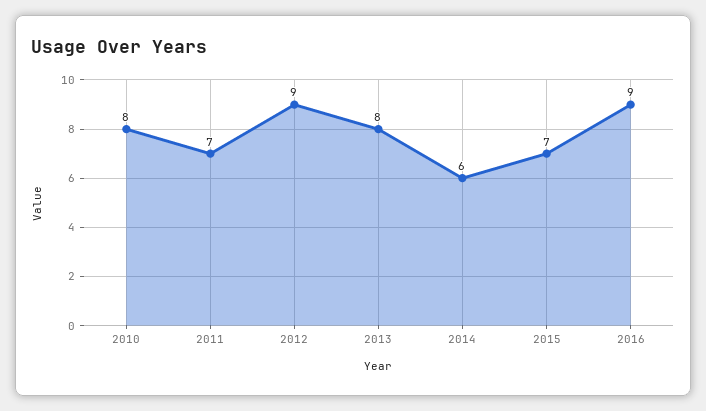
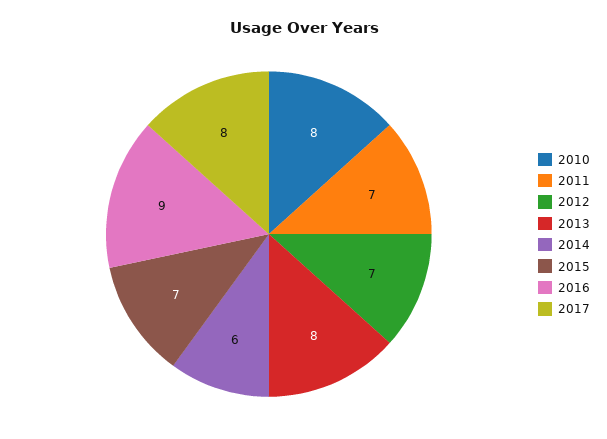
2012: 9 -> 7
2017: none -> 8

